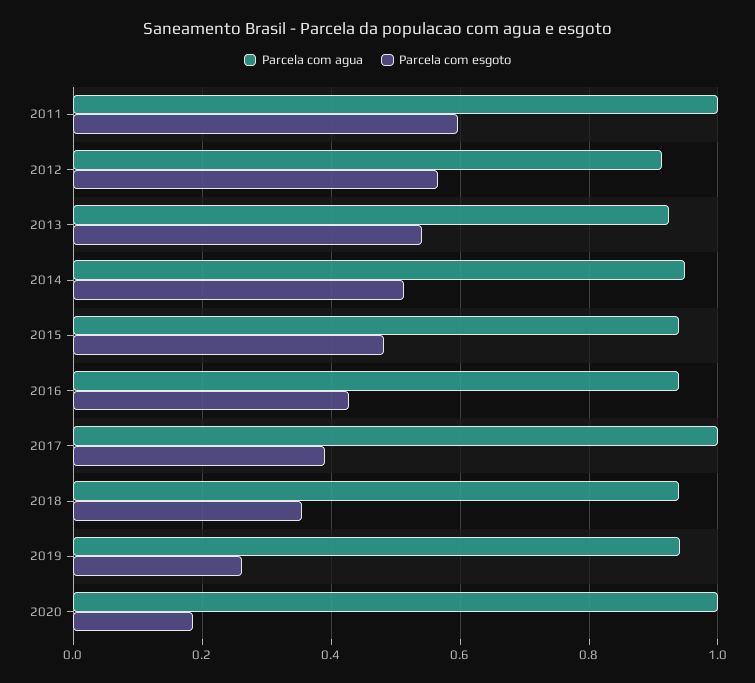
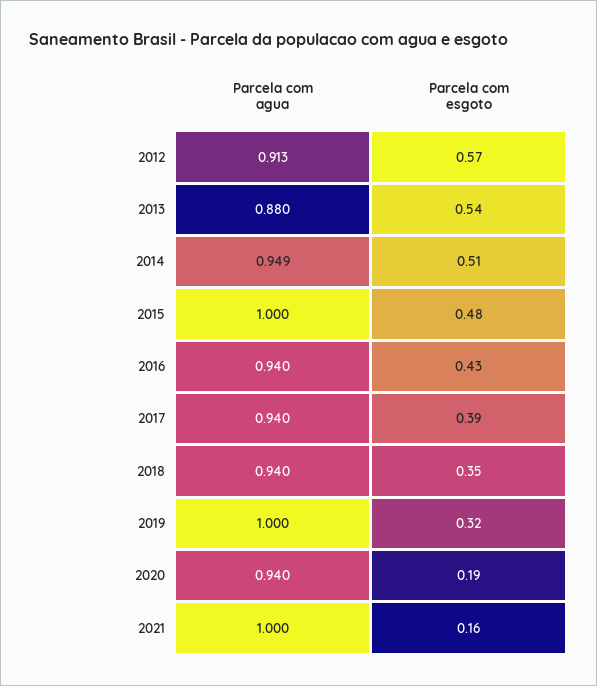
Parcela com agua, 2011: 1 -> none
Parcela com esgoto, 2011: 0.6 -> none
Parcela com agua, 2013: 0.92 -> 0.88
Parcela com agua, 2015: 0.94 -> 1
Parcela com agua, 2017: 1 -> 0.94
Parcela com agua, 2019: 0.94 -> 1
Parcela com esgoto, 2019: 0.26 -> 0.32
Parcela com agua, 2020: 1 -> 0.94
Parcela com agua, 2021: none -> 1
Parcela com esgoto, 2021: none -> 0.16

